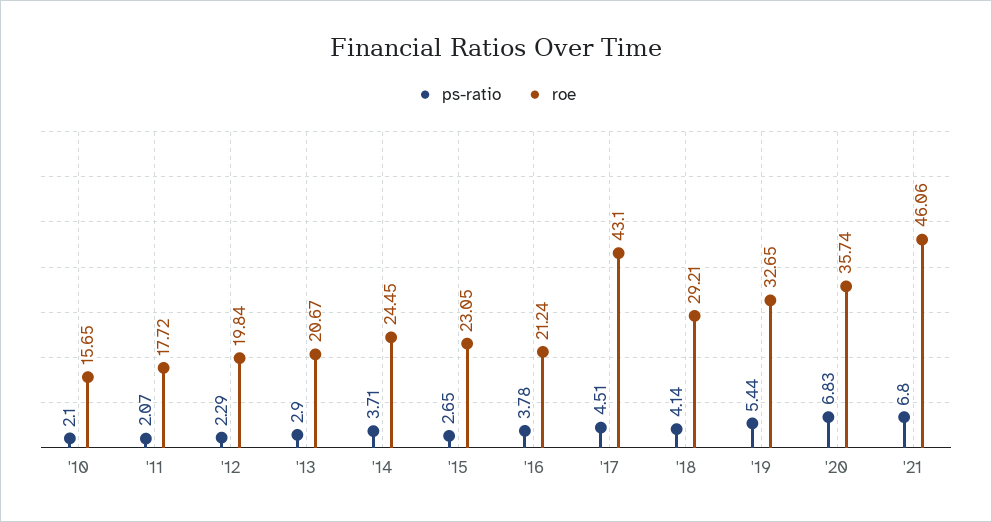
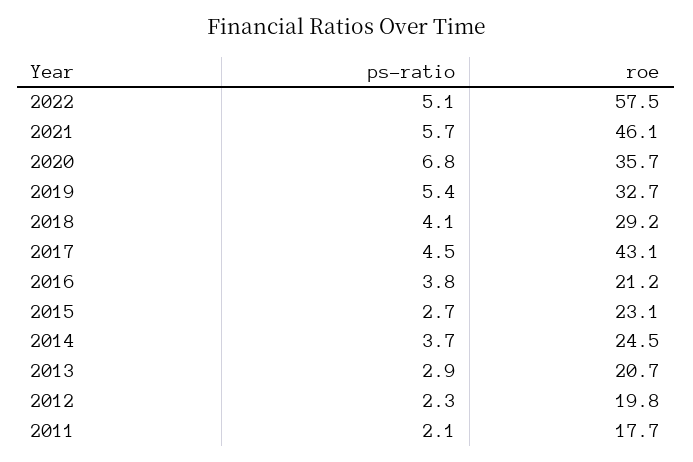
ps-ratio, '10: 2.1 -> none
roe, '10: 15.65 -> none
ps-ratio, '21: 6.8 -> 5.7
ps-ratio, 2022: none -> 5.1
roe, 2022: none -> 57.5

